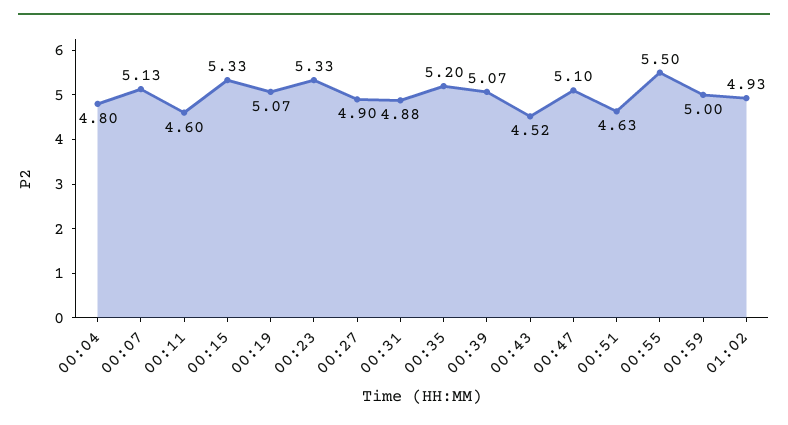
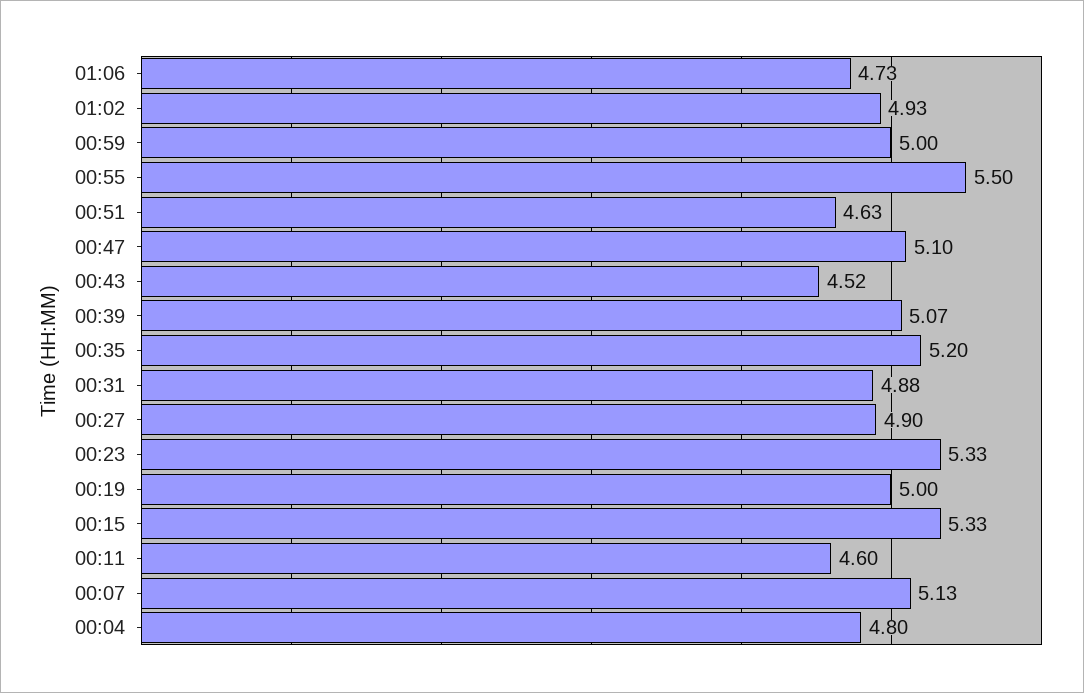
00:19: 5.07 -> 5
01:06: none -> 4.73

